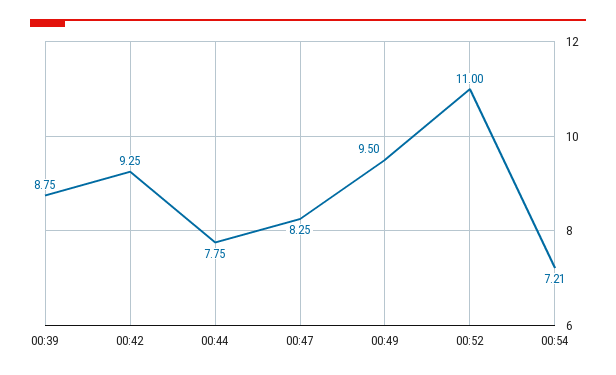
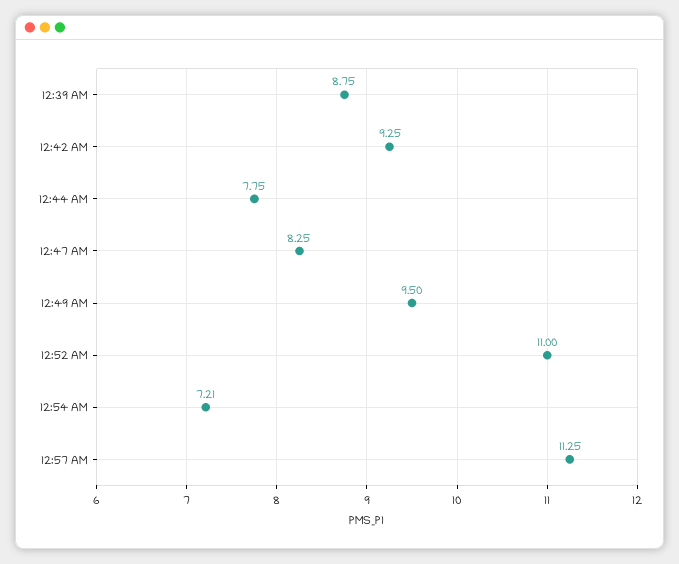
12:57 AM: none -> 11.25

